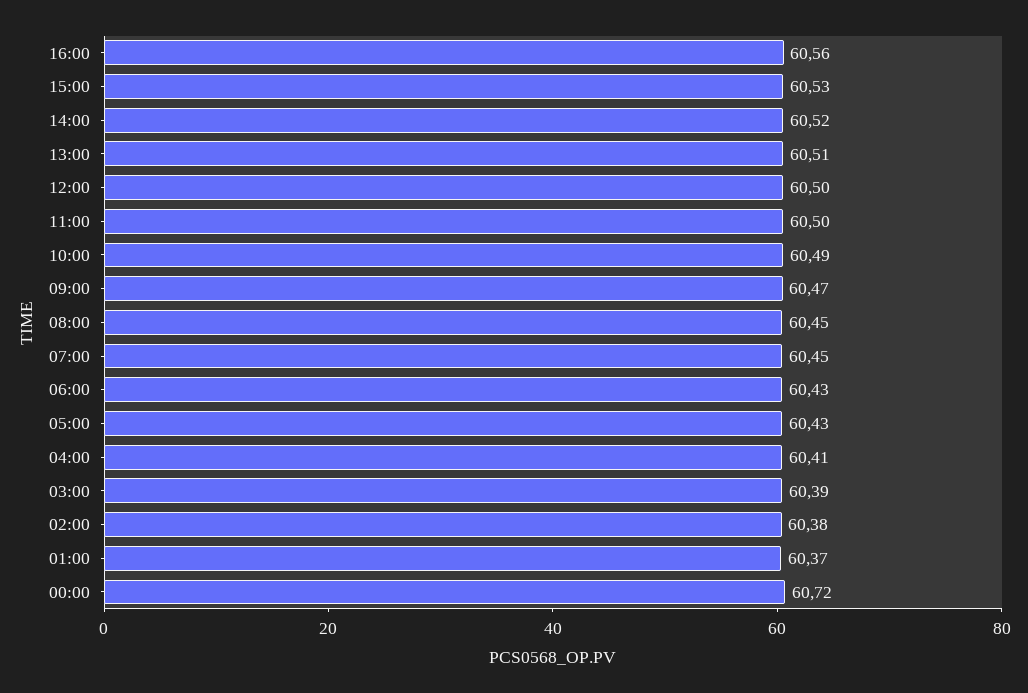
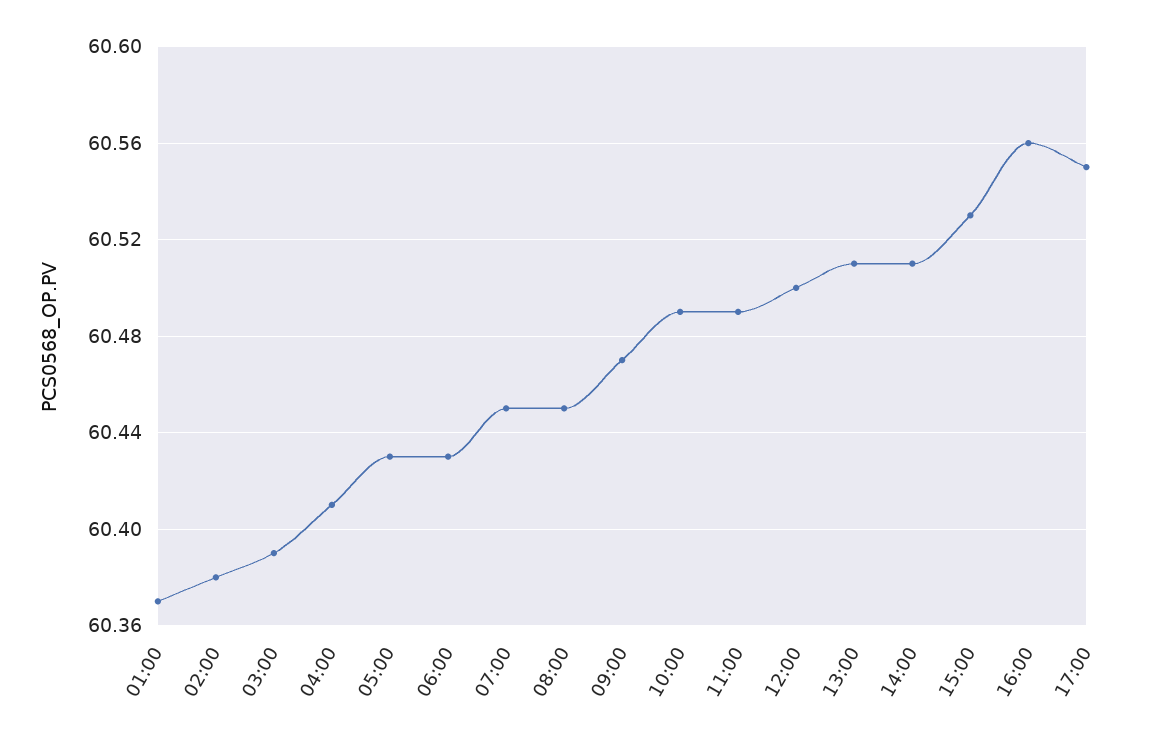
14:00: 60.52 -> 60.51
11:00: 60.5 -> 60.49
00:00: 60.72 -> none
17:00: none -> 60.55

